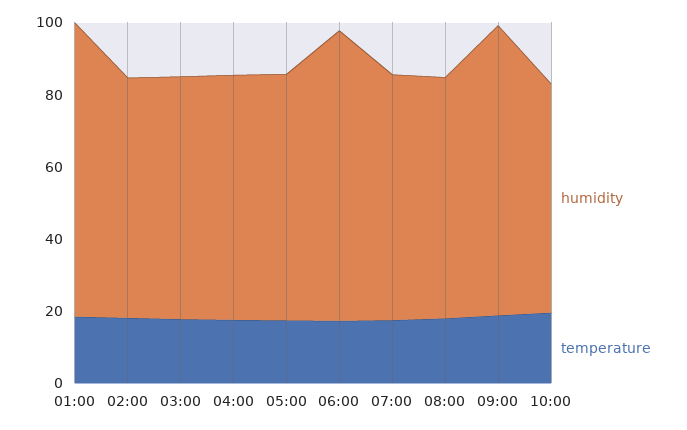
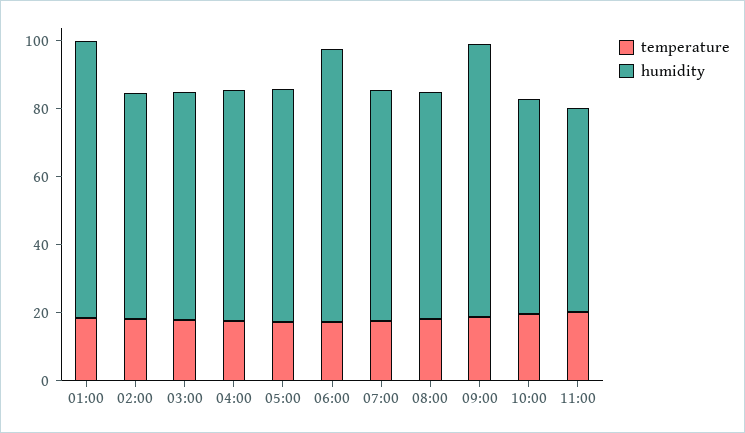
temperature, 11:00: none -> 20
humidity, 11:00: none -> 60

